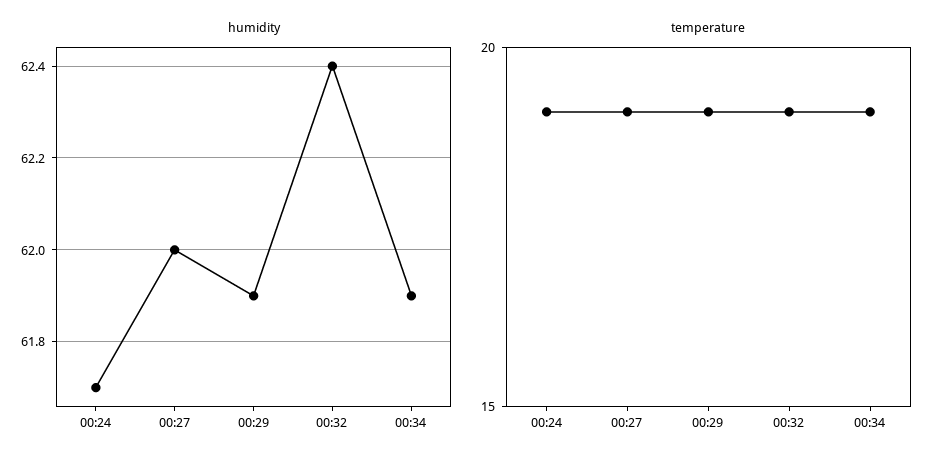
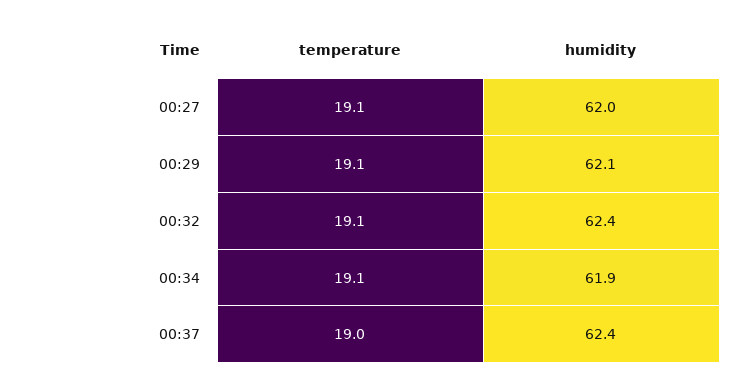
humidity, 00:24: 61.7 -> none
humidity, 00:29: 61.9 -> 62.1
temperature, 00:24: 19 -> none
temperature, 00:37: none -> 19
humidity, 00:37: none -> 62.4

